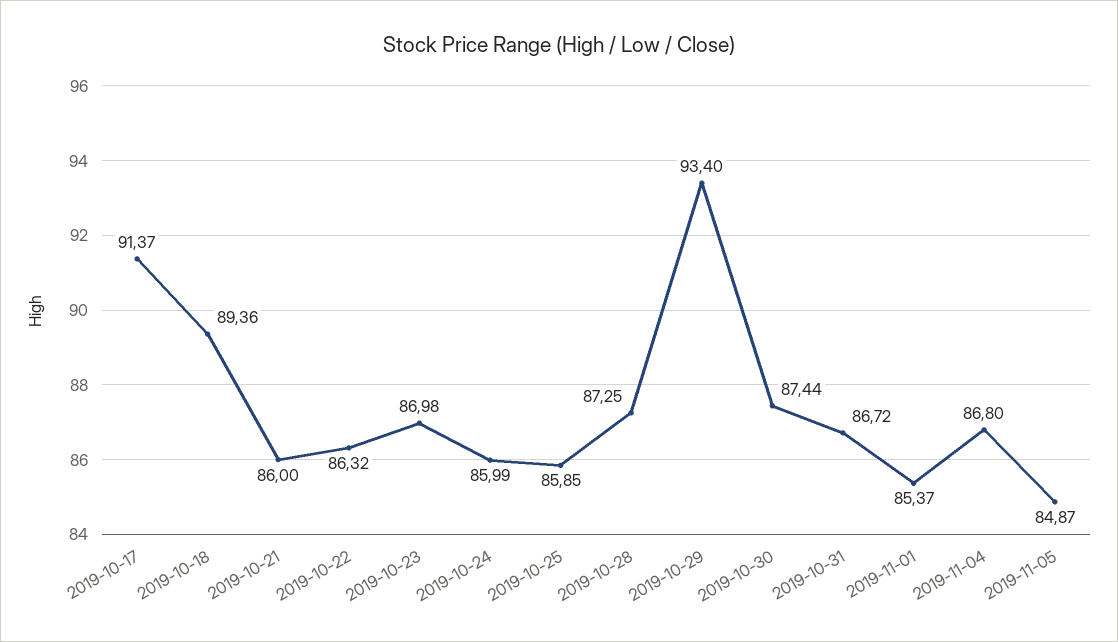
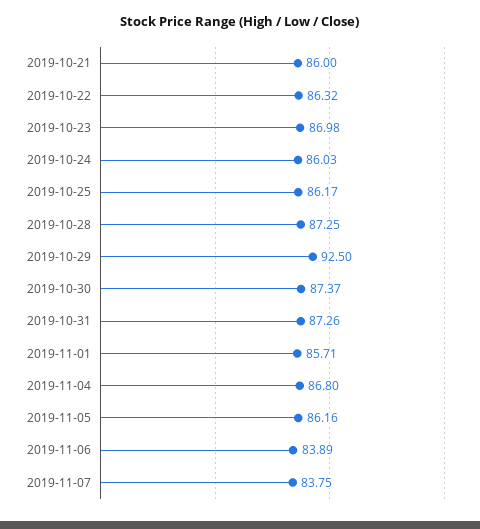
2019-10-17: 91.37 -> none
2019-10-18: 89.36 -> none
2019-10-24: 85.99 -> 86.03
2019-10-25: 85.85 -> 86.17
2019-10-29: 93.4 -> 92.5
2019-10-30: 87.44 -> 87.37
2019-10-31: 86.72 -> 87.26
2019-11-01: 85.37 -> 85.71
2019-11-05: 84.87 -> 86.16
2019-11-06: none -> 83.89
2019-11-07: none -> 83.75

